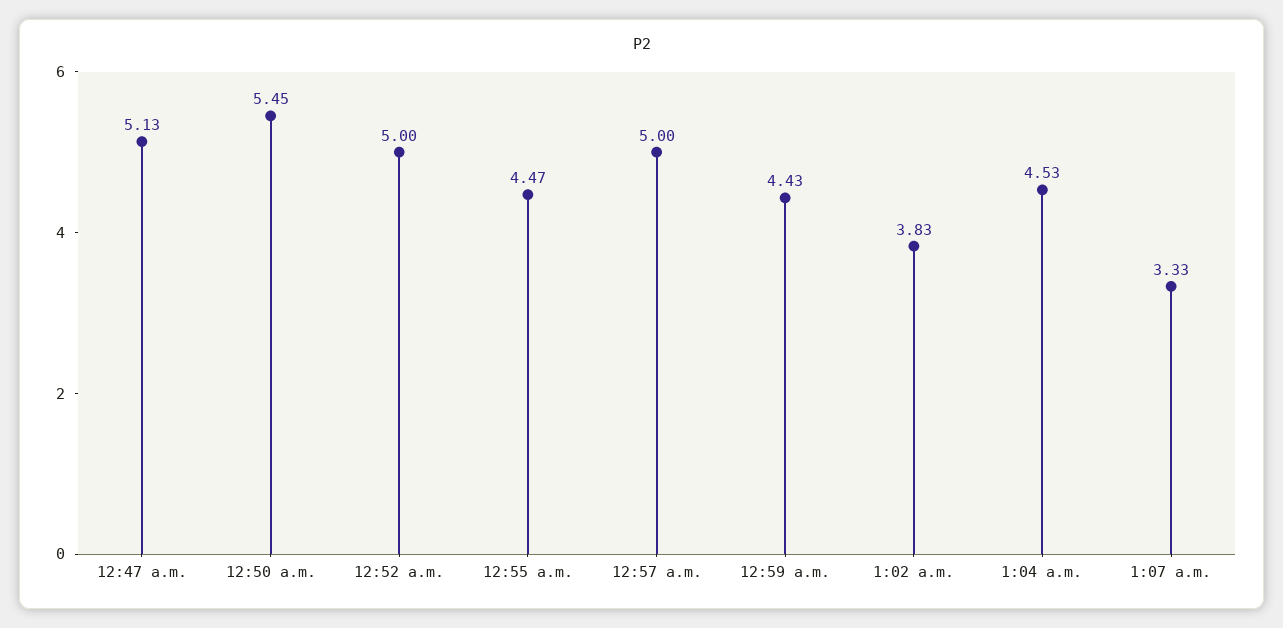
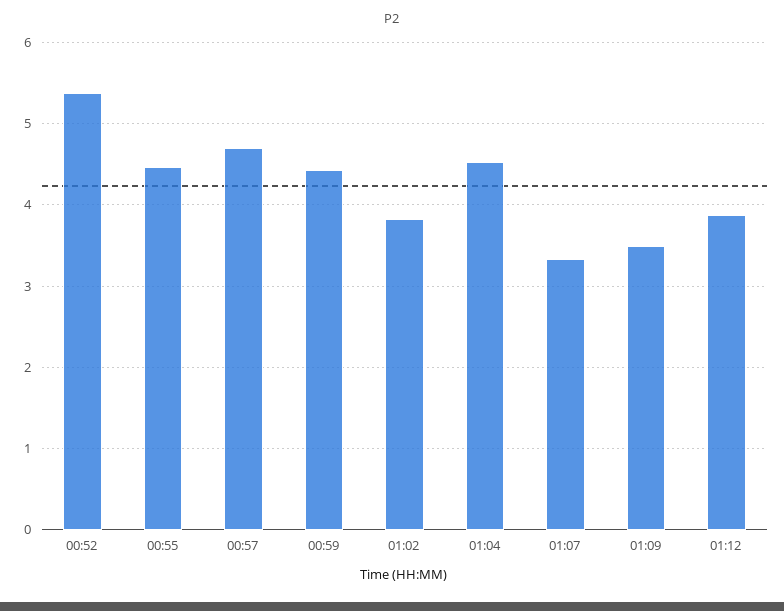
12:47 a.m.: 5.13 -> none
12:50 a.m.: 5.45 -> none
12:52 a.m.: 5 -> 5.4
12:57 a.m.: 5 -> 4.7
01:09: none -> 3.5
01:12: none -> 3.9

